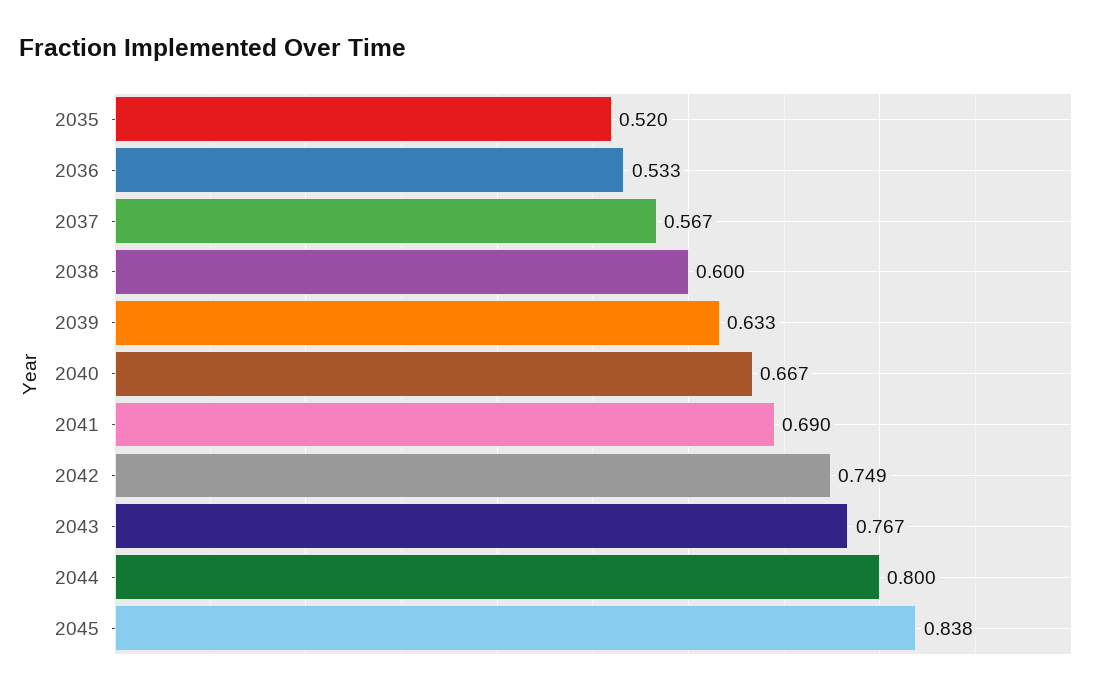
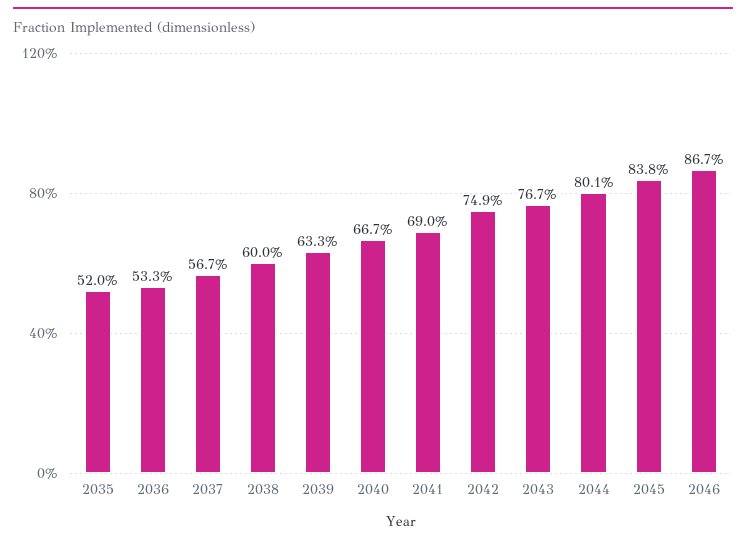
2044: 0.8 -> 0.801
2046: none -> 0.867

